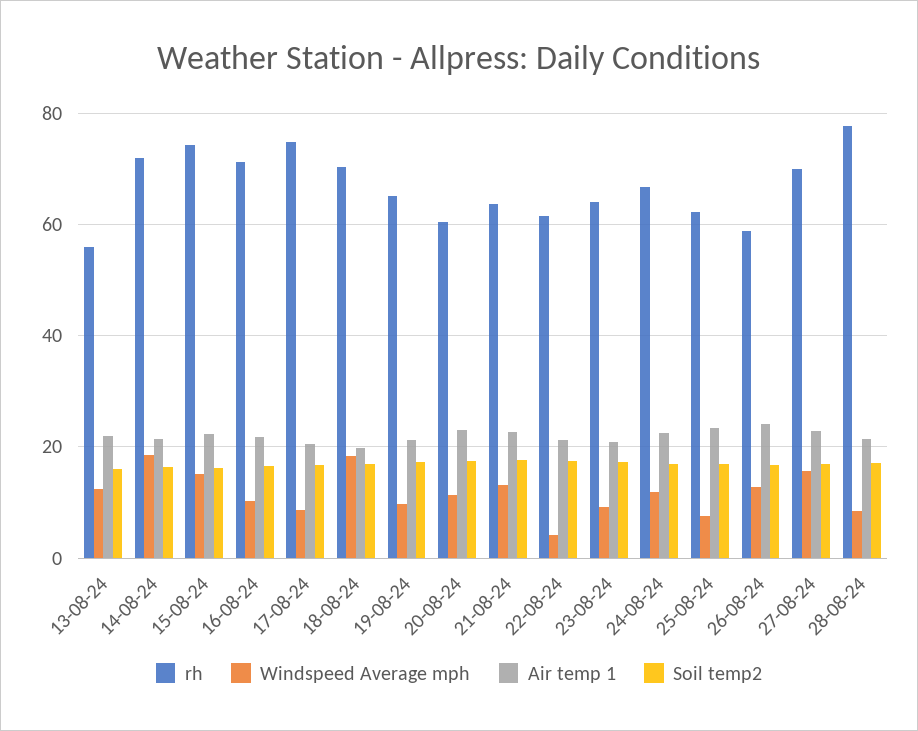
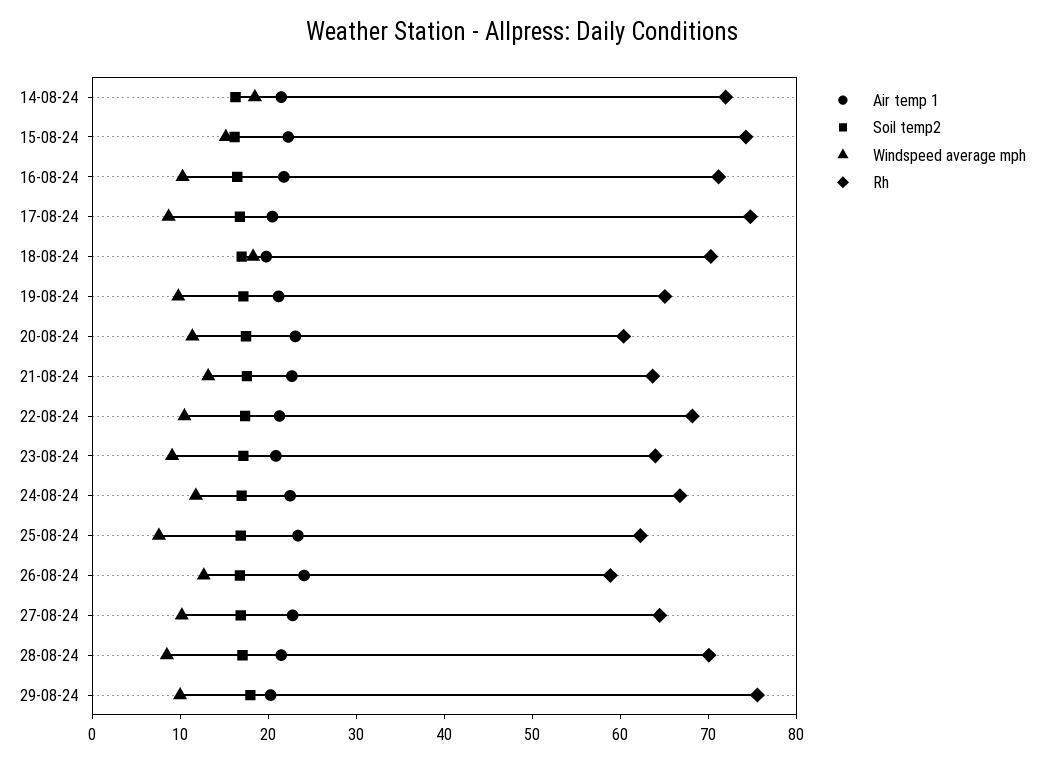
rh, 13-08-24: 56 -> none
Windspeed Average mph, 13-08-24: 12 -> none
Air temp 1, 13-08-24: 22 -> none
Soil temp2, 13-08-24: 16 -> none
rh, 22-08-24: 62 -> 68
Windspeed Average mph, 22-08-24: 4 -> 10
rh, 27-08-24: 70 -> 64
Windspeed Average mph, 27-08-24: 16 -> 10
rh, 28-08-24: 78 -> 70
Air temp 1, 29-08-24: none -> 20
Soil temp2, 29-08-24: none -> 18
Windspeed Average mph, 29-08-24: none -> 10
rh, 29-08-24: none -> 76

